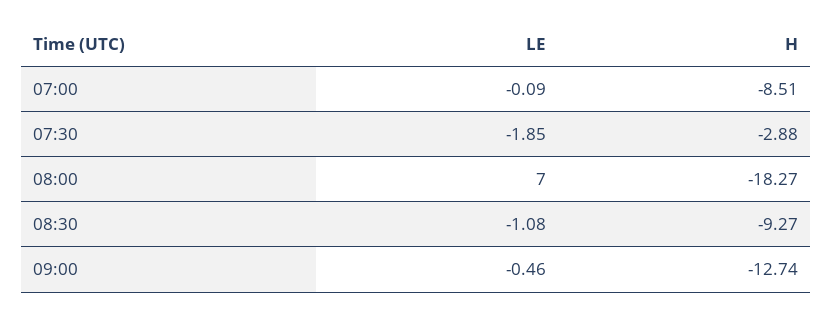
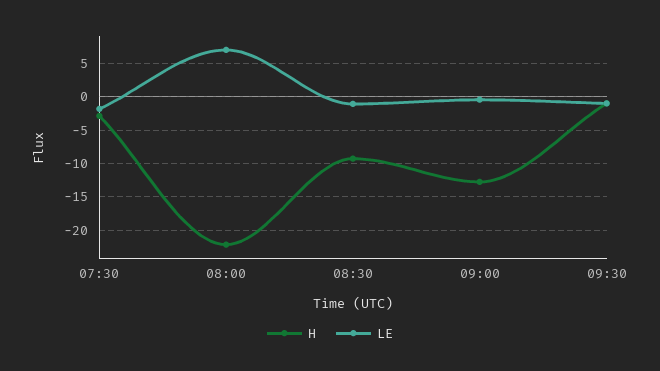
LE, 07:00: -0.09 -> none
H, 07:00: -8.51 -> none
H, 08:00: -18.27 -> -22
H, 09:30: none -> -1
LE, 09:30: none -> -1

